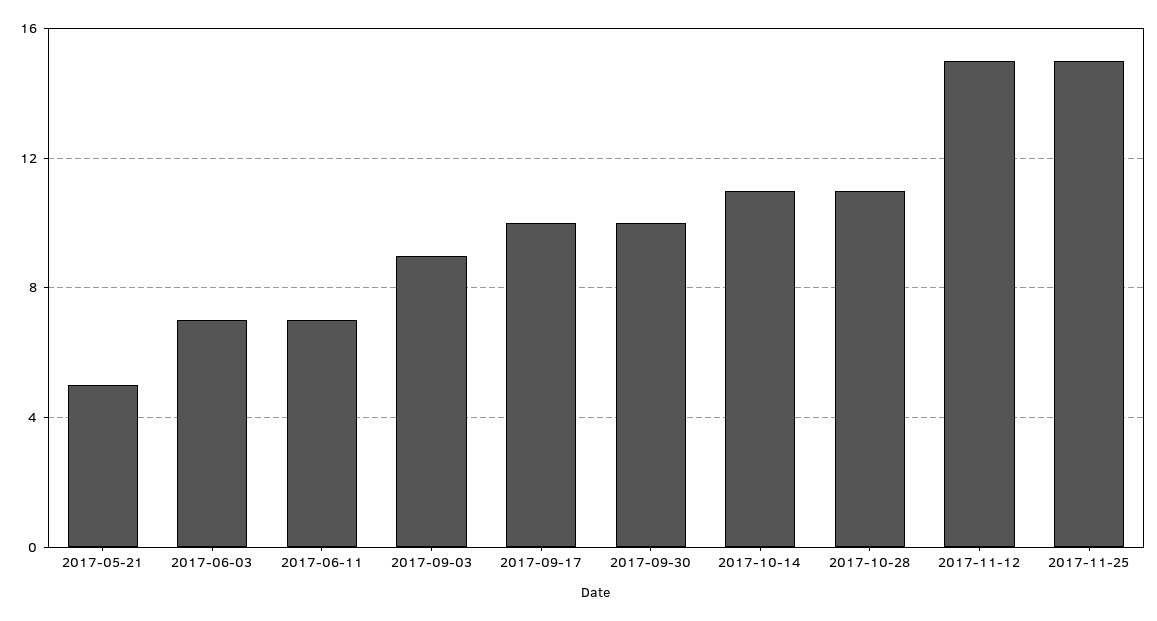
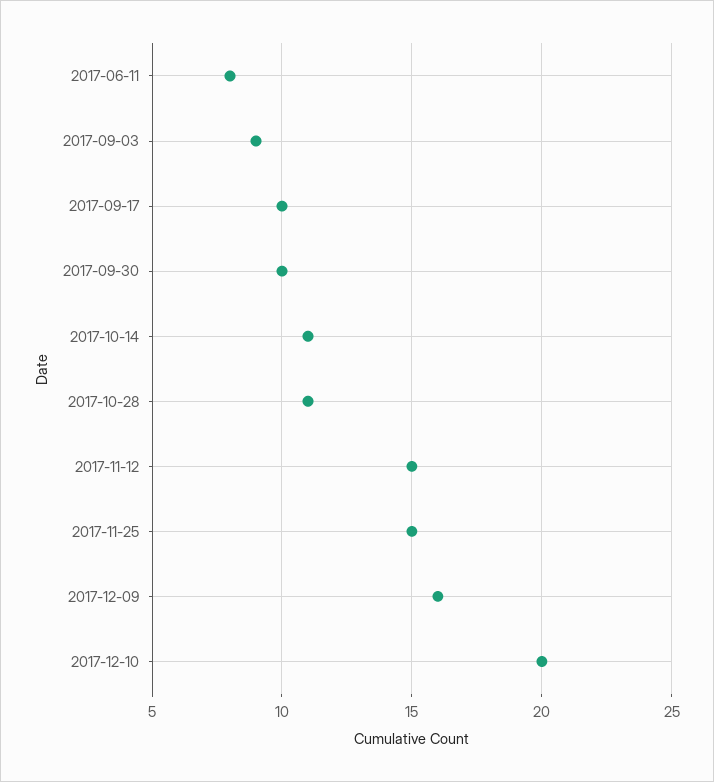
2017-05-21: 5 -> none
2017-06-03: 7 -> none
2017-06-11: 7 -> 8
2017-12-09: none -> 16
2017-12-10: none -> 20

